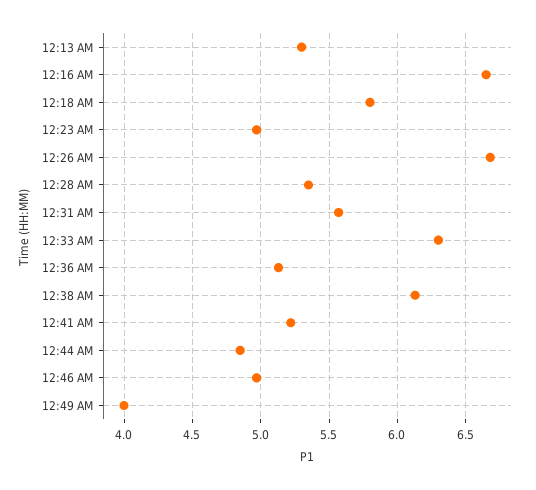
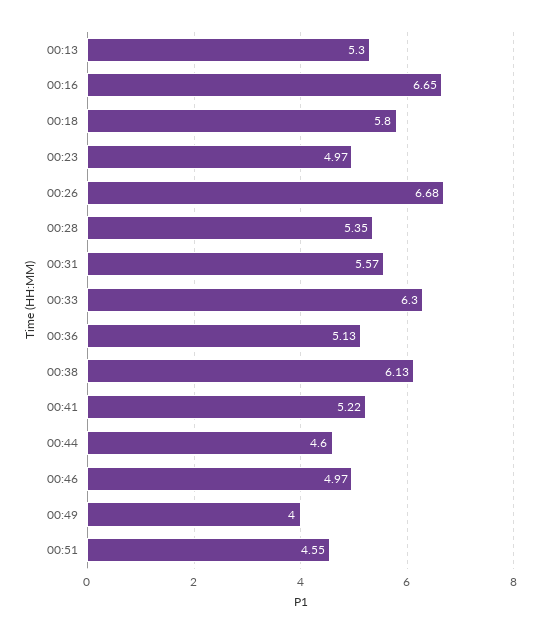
12:44 AM: 4.85 -> 4.6
00:51: none -> 4.55

